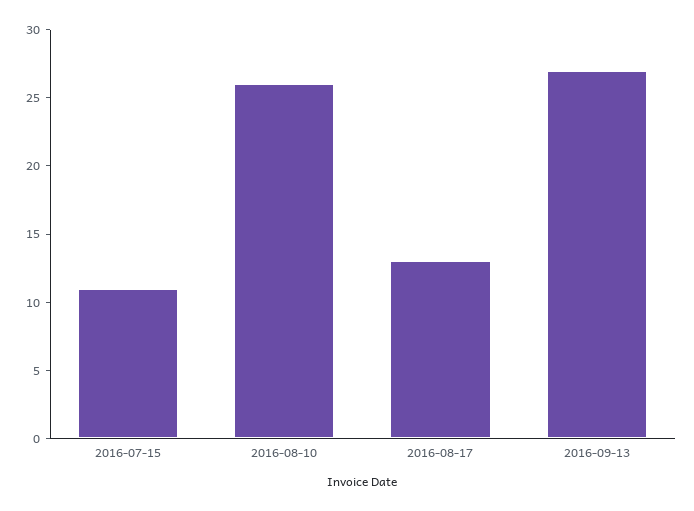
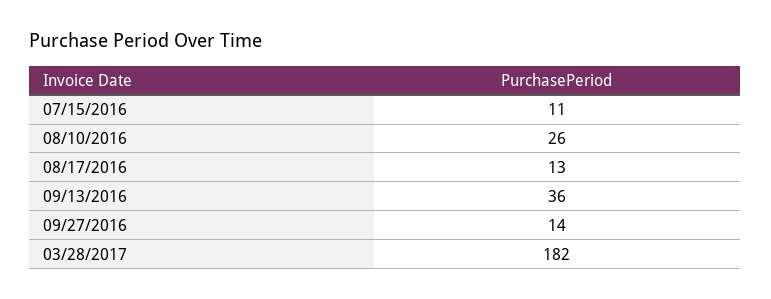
2016-09-13: 27 -> 36
09/27/2016: none -> 14
03/28/2017: none -> 182

